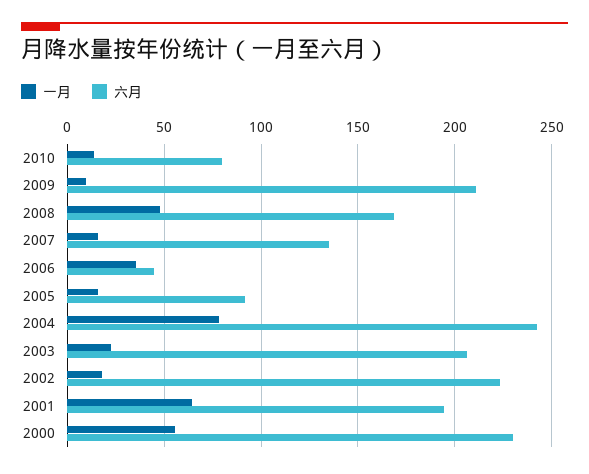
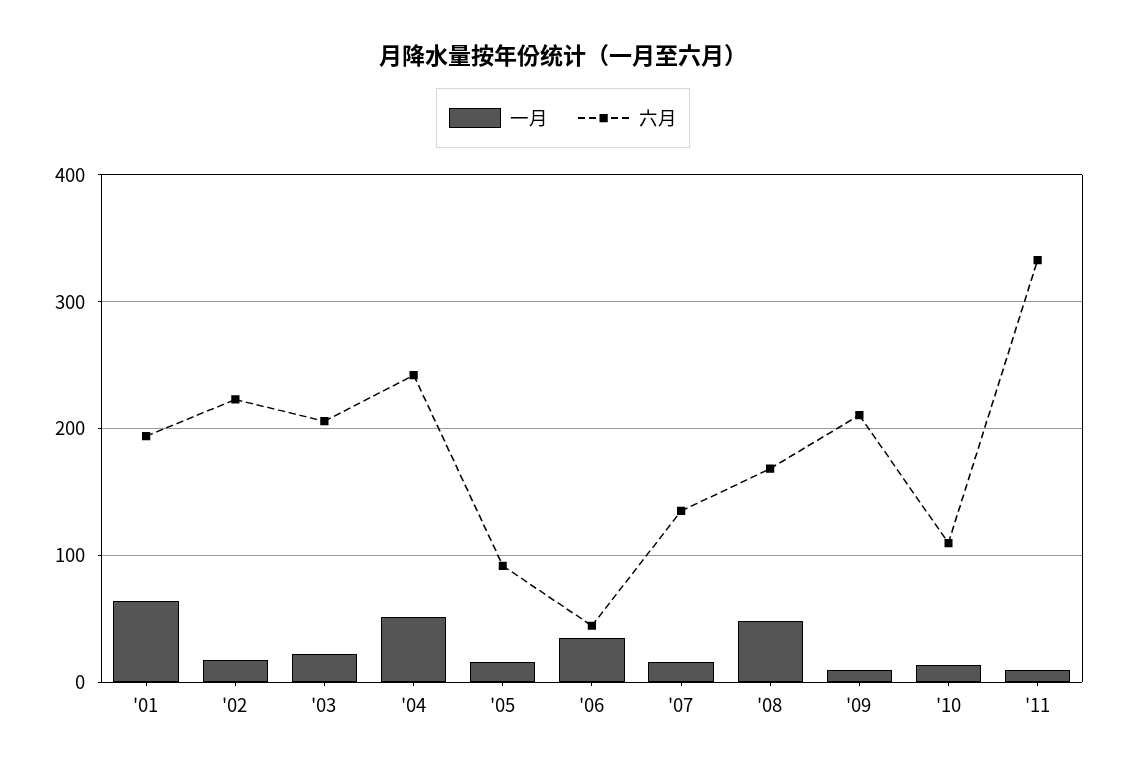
六月, 2010: 80 -> 110
一月, 2004: 80 -> 50
一月, 2000: 55 -> none
六月, 2000: 230 -> none
一月, '11: none -> 10
六月, '11: none -> 330

